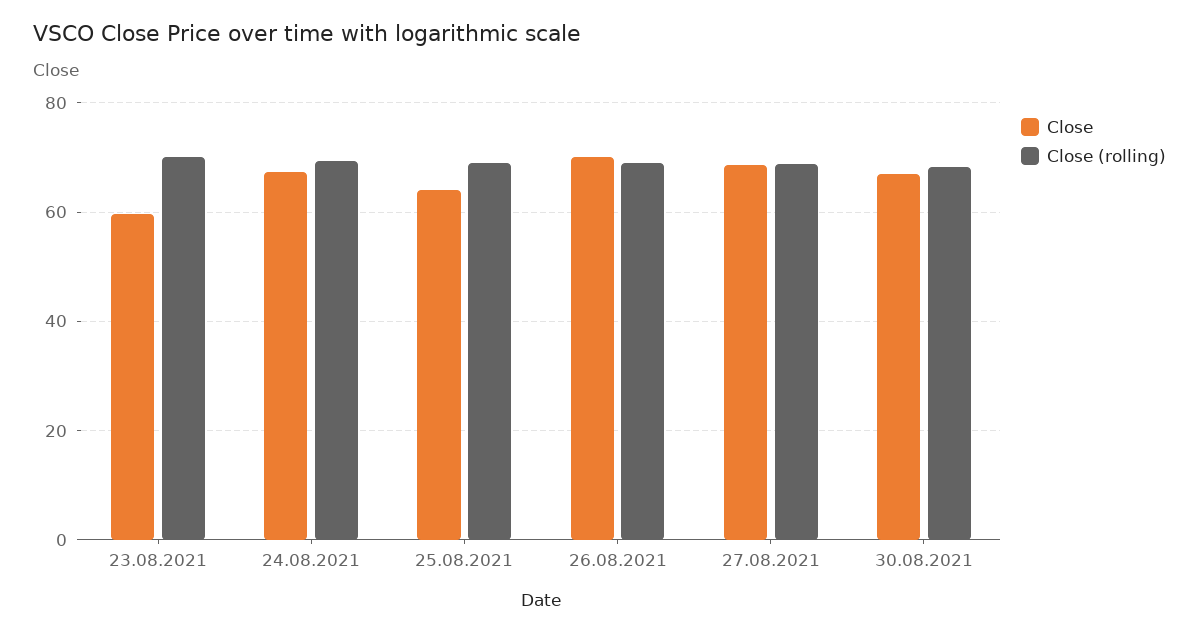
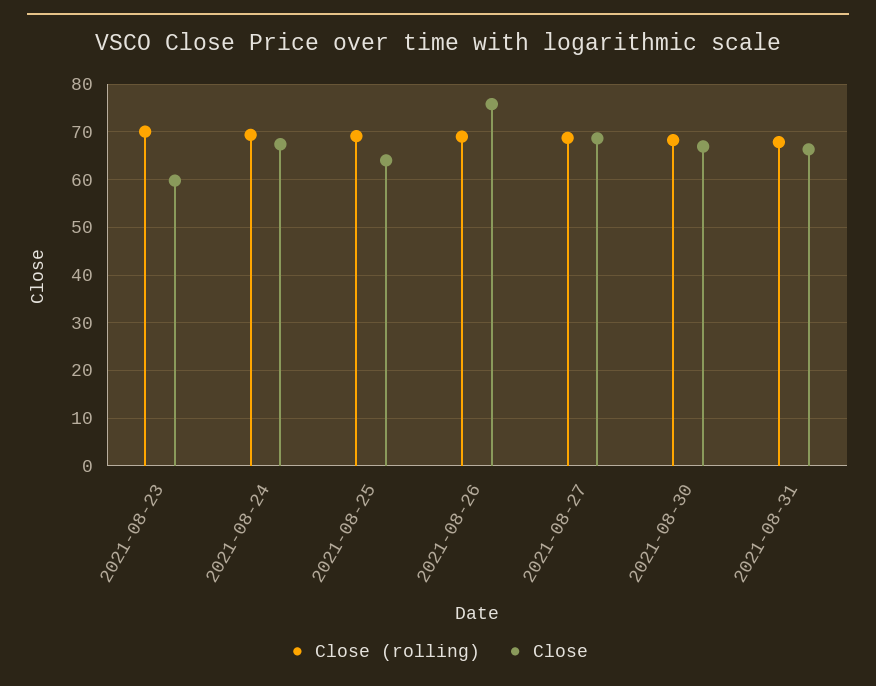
Close, 26.08.2021: 70 -> 76
Close (rolling), 2021-08-31: none -> 68
Close, 2021-08-31: none -> 66

